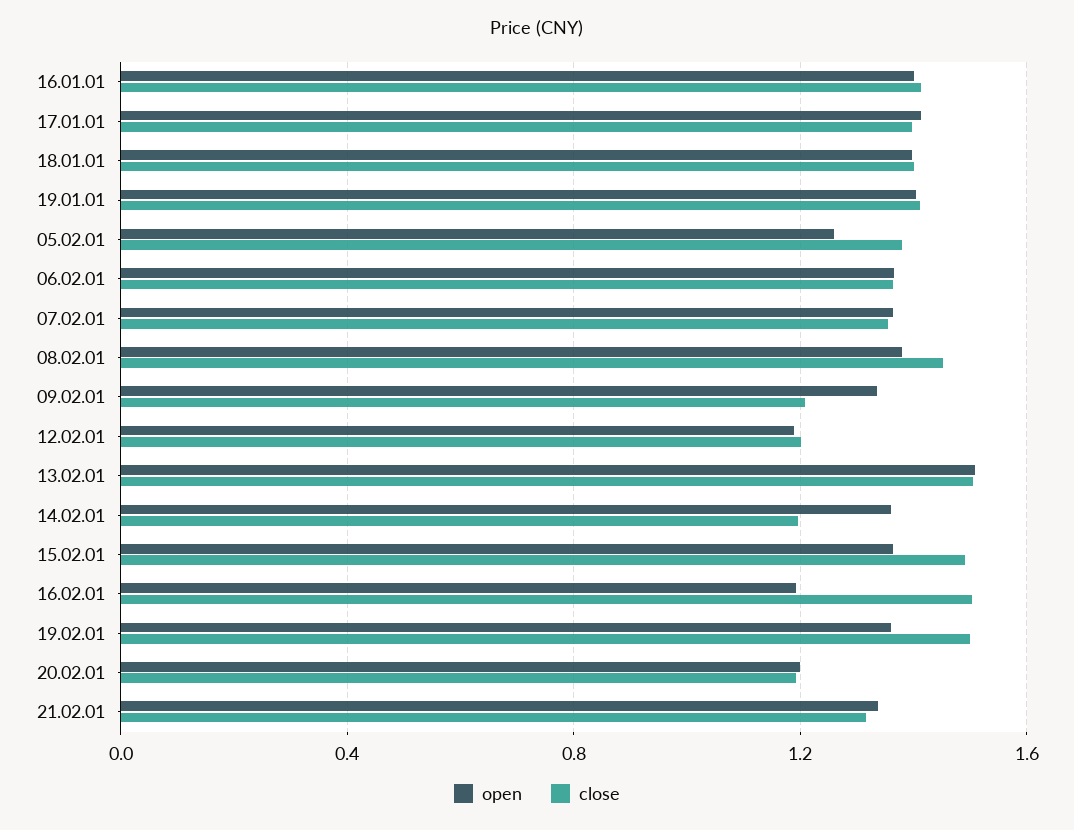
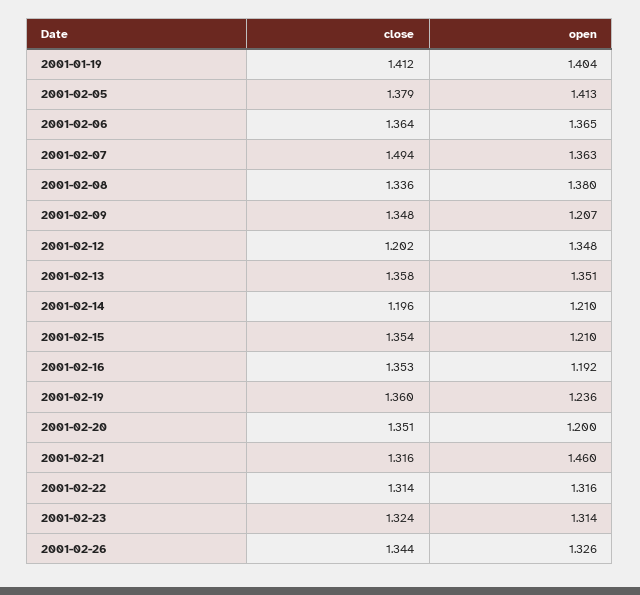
open, 16.01.01: 1.4 -> none
close, 16.01.01: 1.4 -> none
open, 17.01.01: 1.4 -> none
close, 17.01.01: 1.4 -> none
open, 18.01.01: 1.4 -> none
close, 18.01.01: 1.4 -> none
open, 05.02.01: 1.25 -> 1.413
close, 07.02.01: 1.35 -> 1.494
close, 08.02.01: 1.45 -> 1.336
open, 09.02.01: 1.35 -> 1.207
close, 09.02.01: 1.2 -> 1.348
open, 12.02.01: 1.2 -> 1.348
open, 13.02.01: 1.5 -> 1.351
close, 13.02.01: 1.5 -> 1.358
open, 14.02.01: 1.35 -> 1.21
open, 15.02.01: 1.35 -> 1.21
close, 15.02.01: 1.5 -> 1.354
close, 16.02.01: 1.5 -> 1.353
open, 19.02.01: 1.35 -> 1.236
close, 19.02.01: 1.5 -> 1.36
close, 20.02.01: 1.2 -> 1.351
open, 21.02.01: 1.35 -> 1.46
close, 2001-02-22: none -> 1.314
open, 2001-02-22: none -> 1.316
close, 2001-02-23: none -> 1.324
open, 2001-02-23: none -> 1.314
close, 2001-02-26: none -> 1.344
open, 2001-02-26: none -> 1.326

